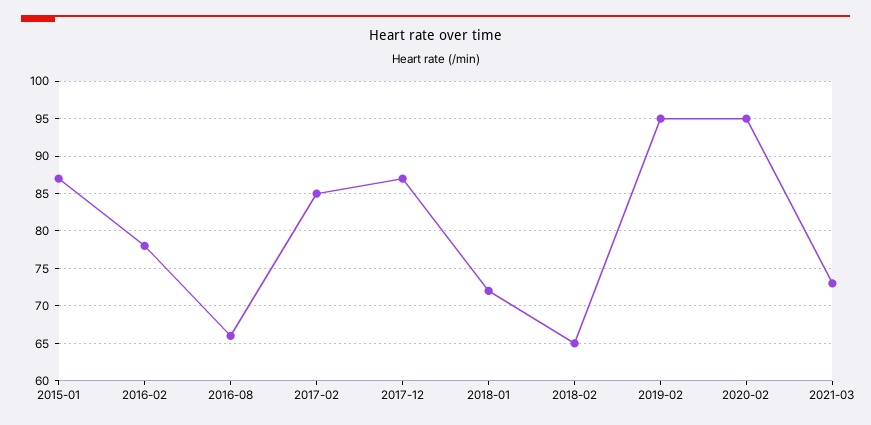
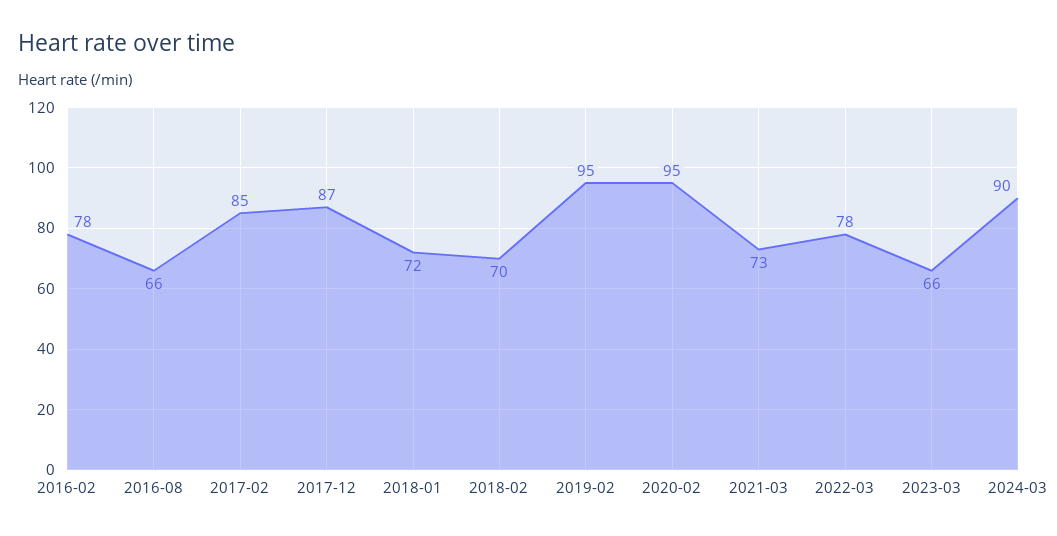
2015-01: 87 -> none
2018-02: 65 -> 70
2022-03: none -> 78
2023-03: none -> 66
2024-03: none -> 90

